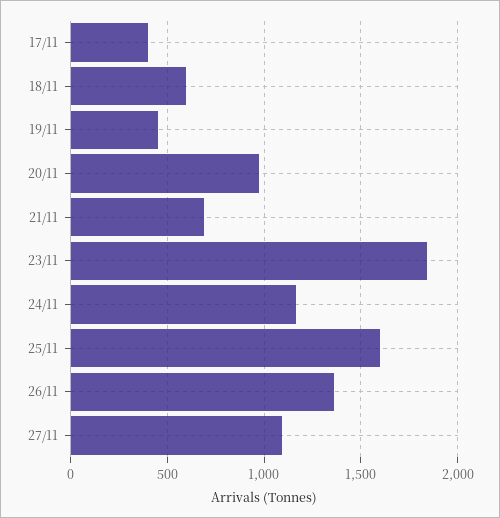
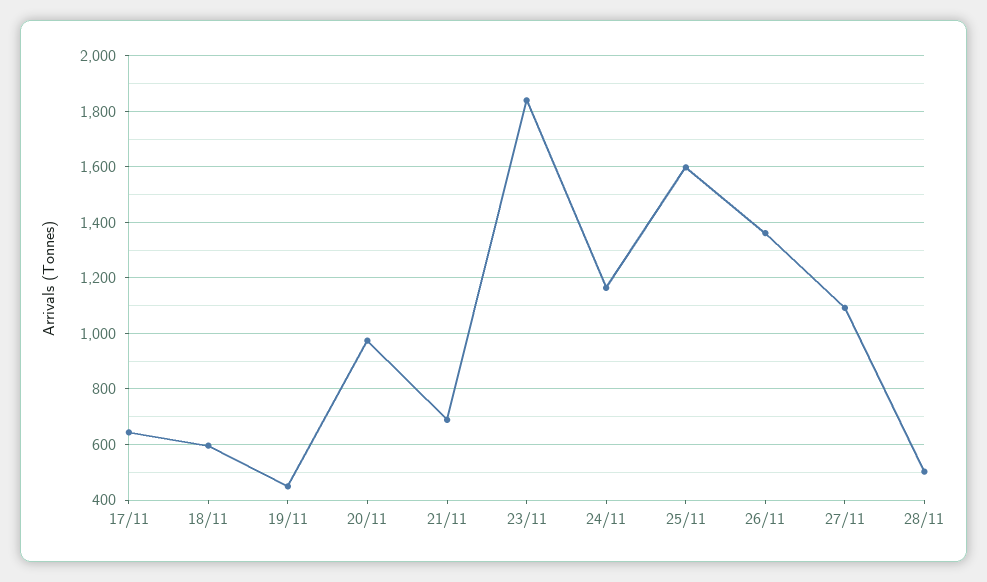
17/11: 400 -> 650
28/11: none -> 500

